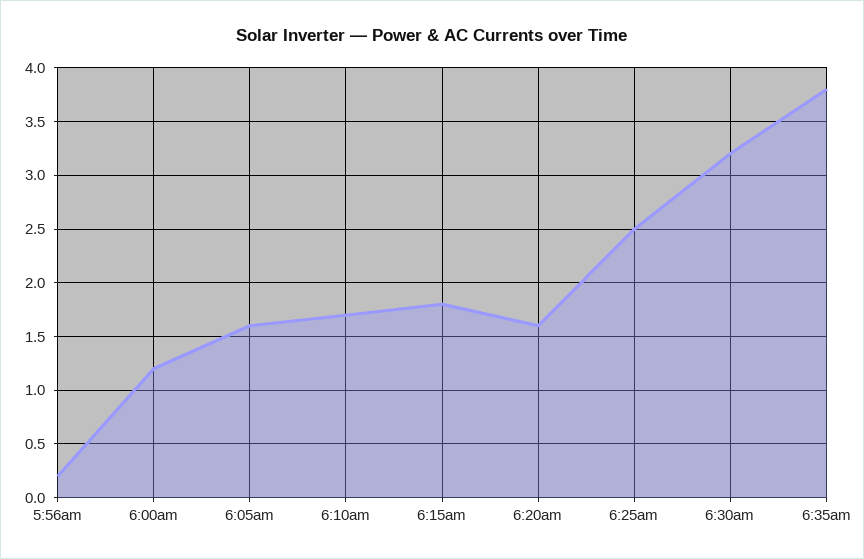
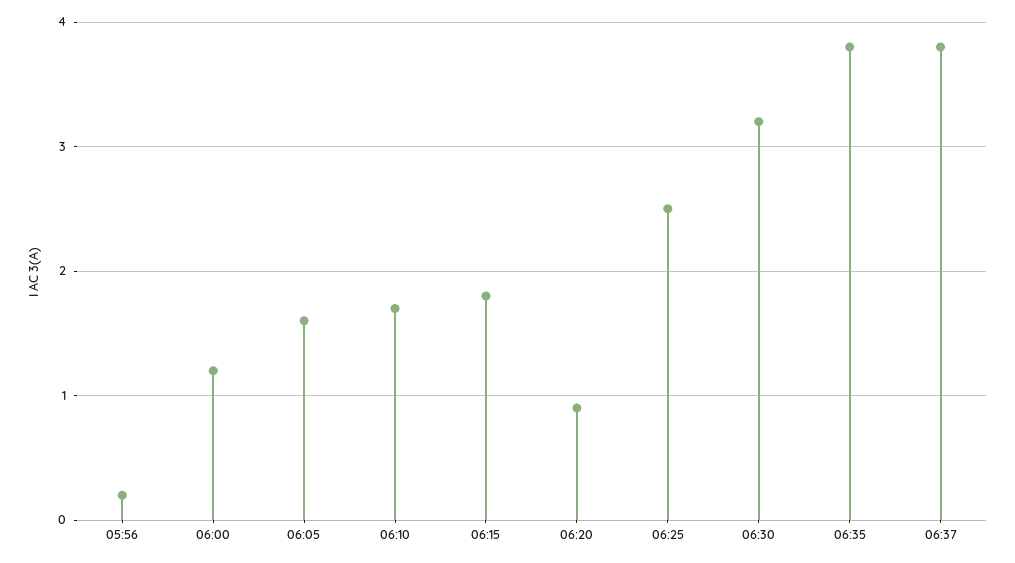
6:20am: 1.6 -> 0.9
06:37: none -> 3.8

